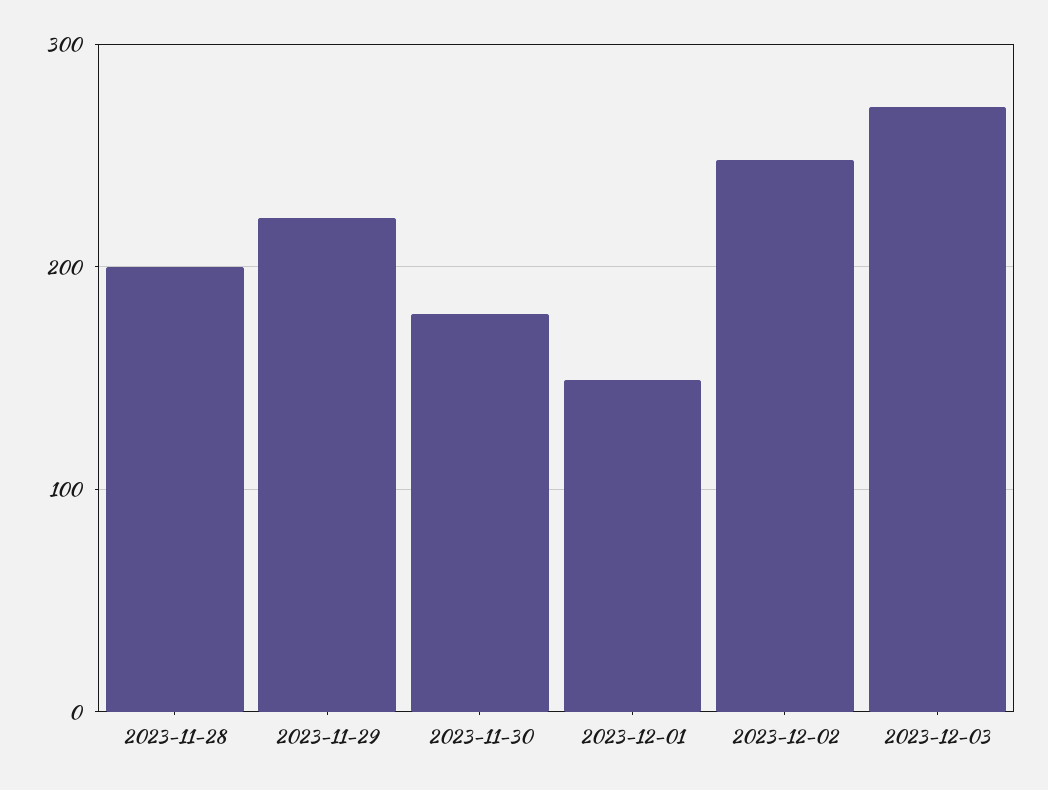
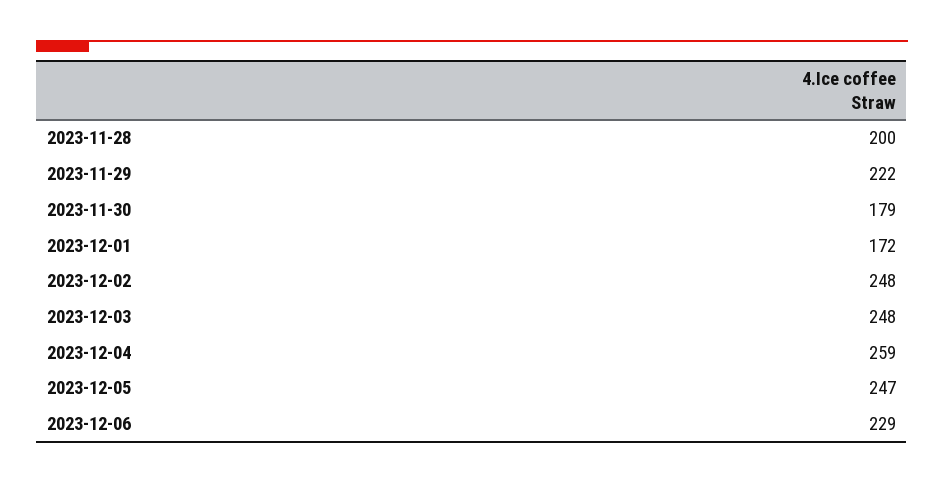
2023-12-01: 150 -> 172
2023-12-03: 270 -> 248
2023-12-04: none -> 259
2023-12-05: none -> 247
2023-12-06: none -> 229

